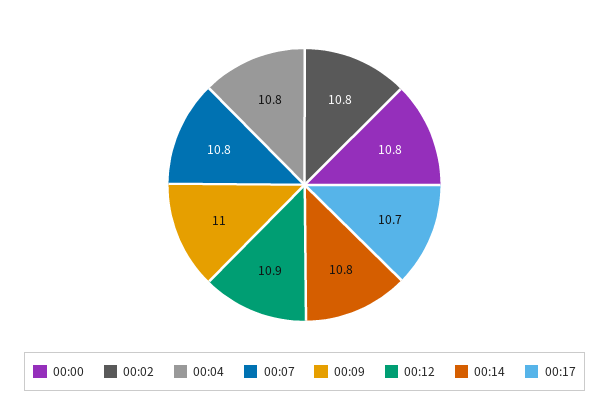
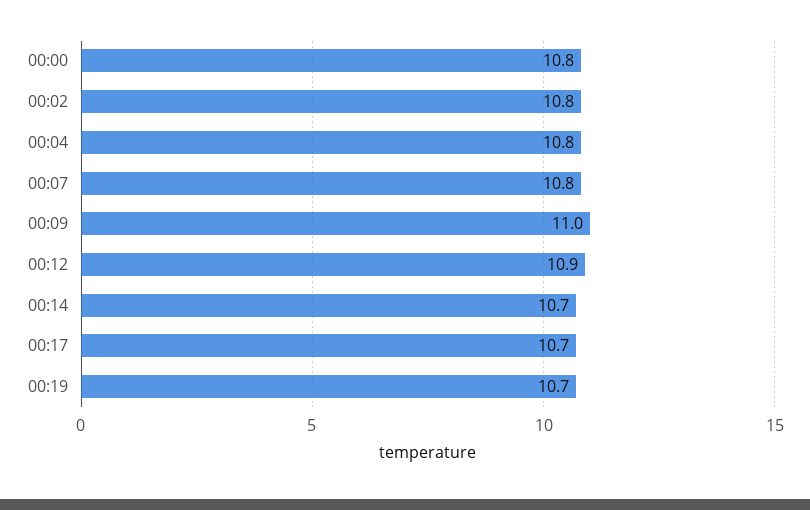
00:14: 10.8 -> 10.7
00:19: none -> 10.7

